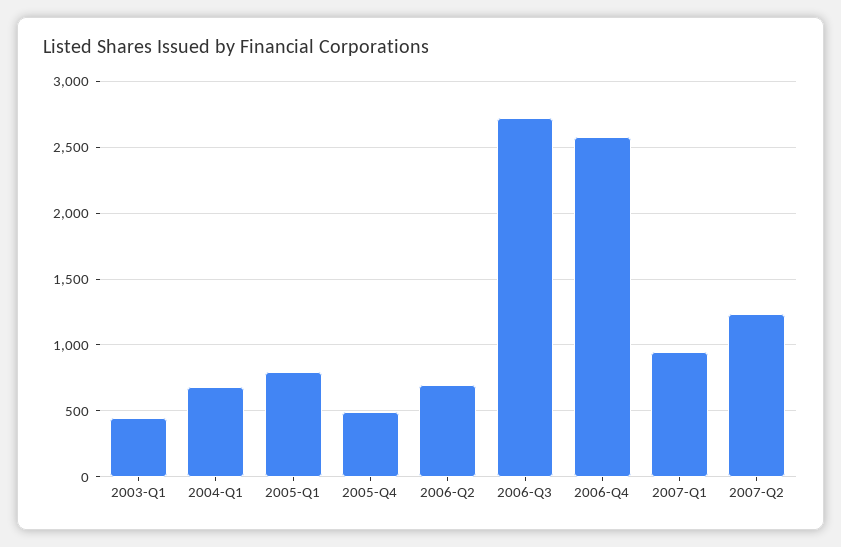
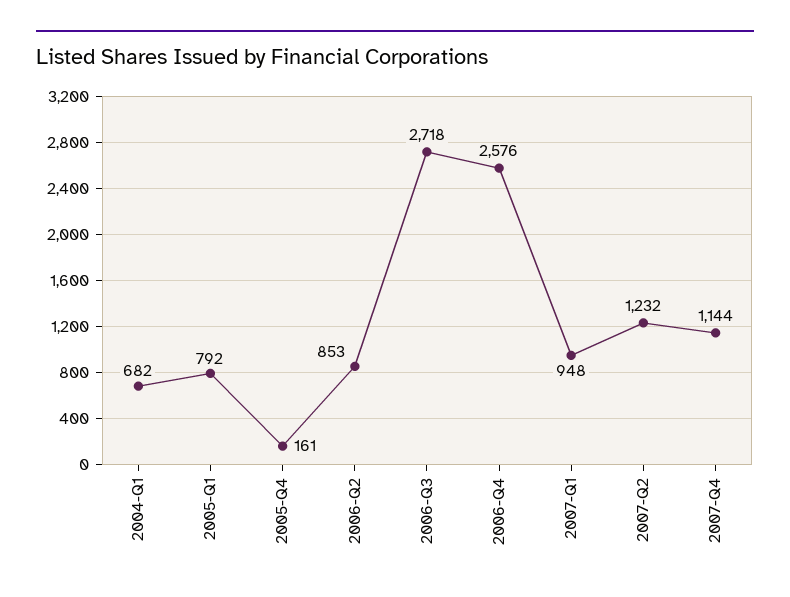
2003-Q1: 450 -> none
2005-Q4: 500 -> 161
2006-Q2: 700 -> 853
2007-Q4: none -> 1144

